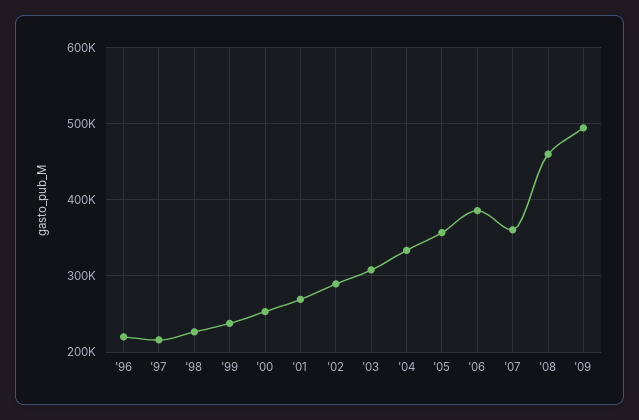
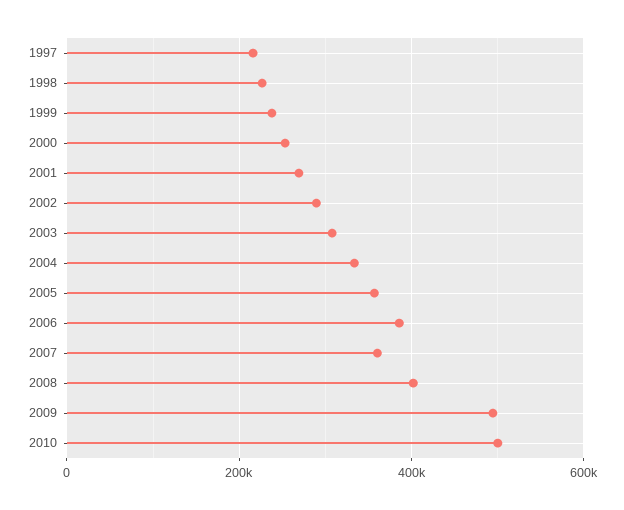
'96: 220000 -> none
'08: 460000 -> 400000
2010: none -> 500000

